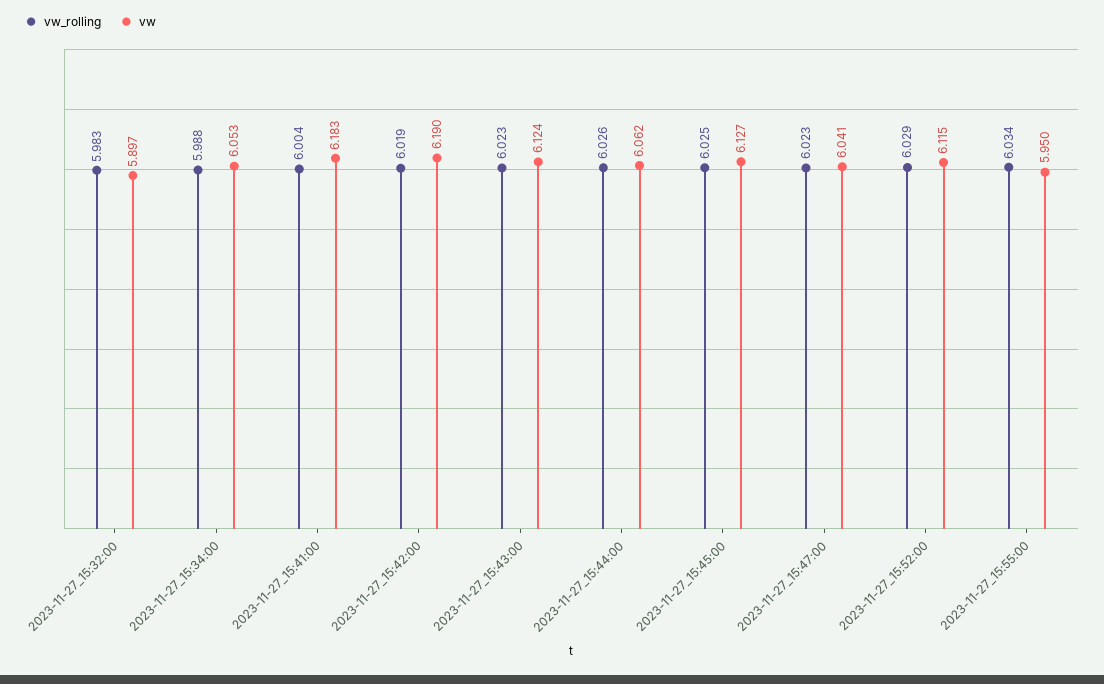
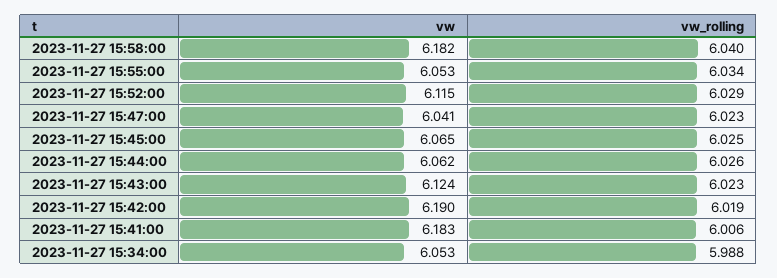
vw_rolling, 2023-11-27_15:32:00: 5.983 -> none
vw, 2023-11-27_15:32:00: 5.897 -> none
vw_rolling, 2023-11-27_15:41:00: 6.004 -> 6.006
vw, 2023-11-27_15:45:00: 6.127 -> 6.065
vw, 2023-11-27_15:55:00: 5.95 -> 6.053
vw, 2023-11-27 15:58:00: none -> 6.182
vw_rolling, 2023-11-27 15:58:00: none -> 6.04

